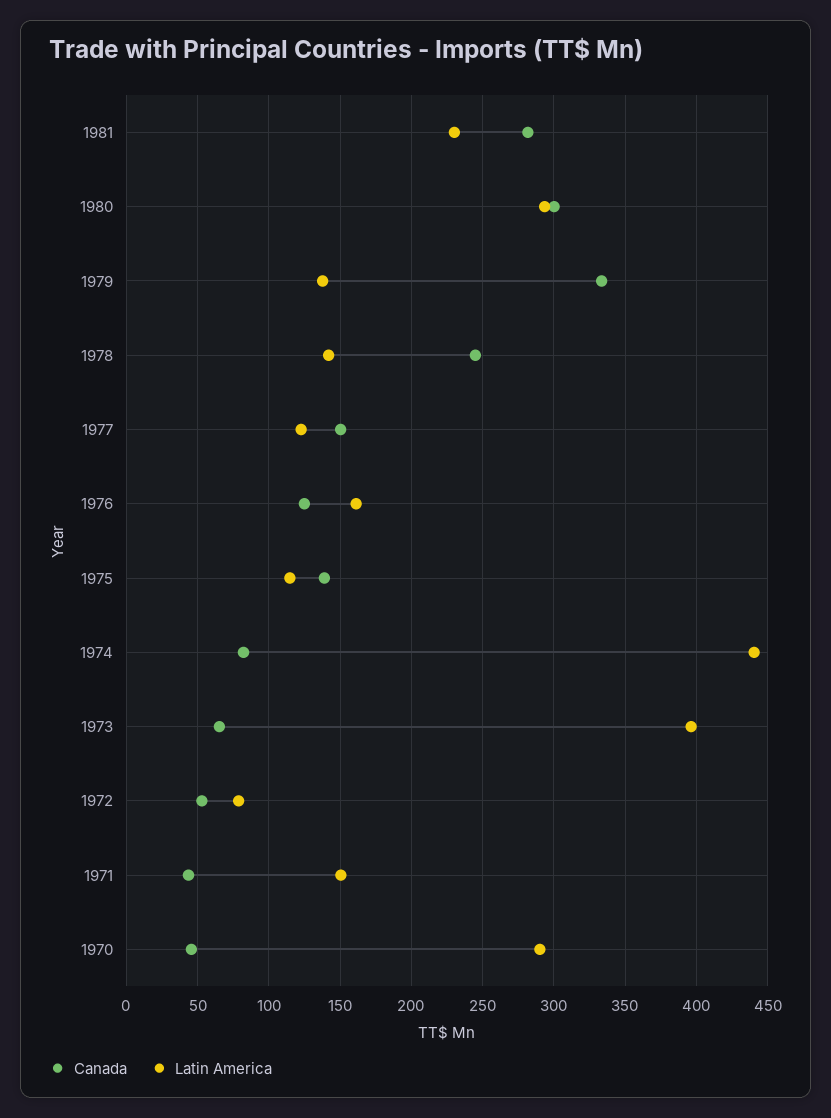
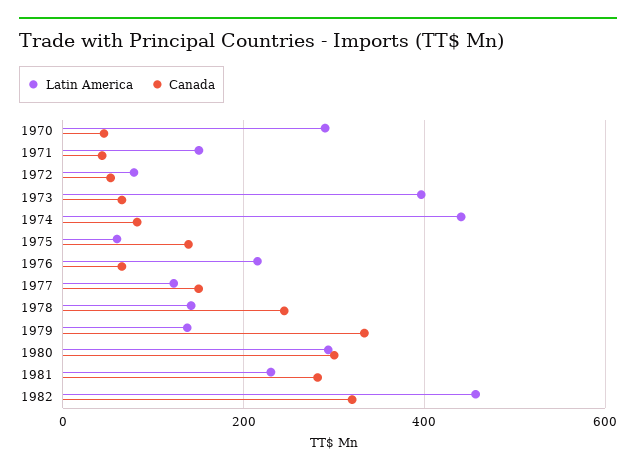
Canada, 1976: 125 -> 60
Latin America, 1976: 160 -> 220
Latin America, 1975: 115 -> 60
Latin America, 1982: none -> 460
Canada, 1982: none -> 320

